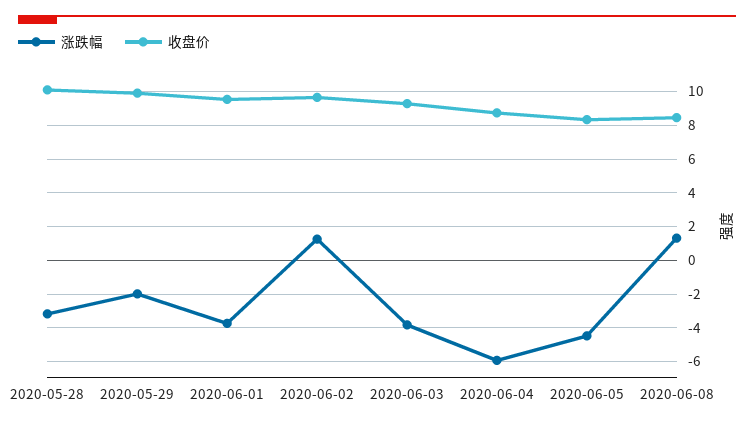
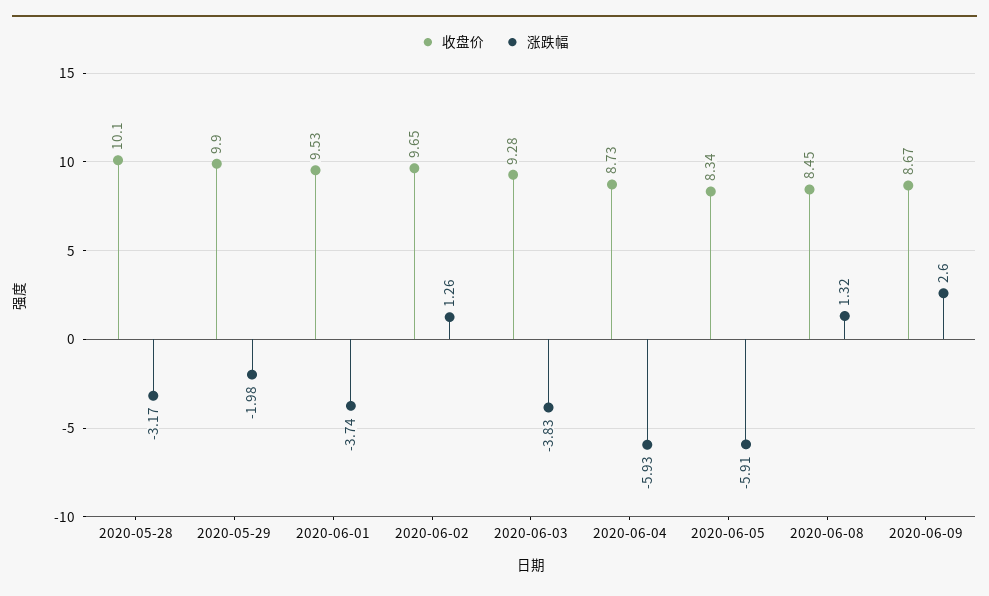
涨跌幅, 2020-06-05: -4.5 -> -5.91
收盘价, 2020-06-09: none -> 8.67
涨跌幅, 2020-06-09: none -> 2.6

